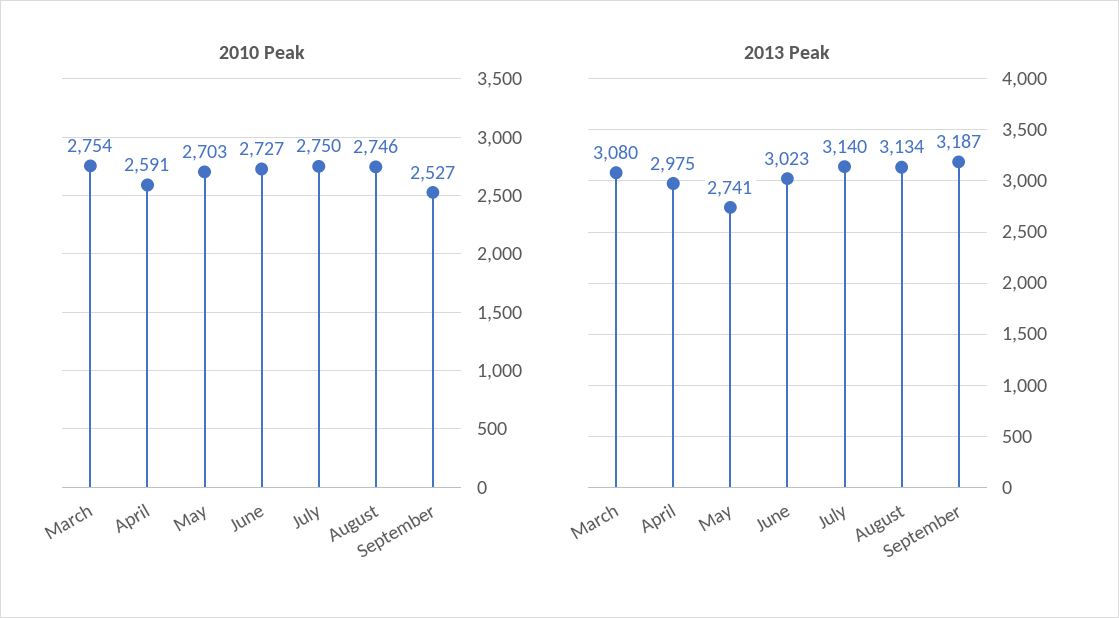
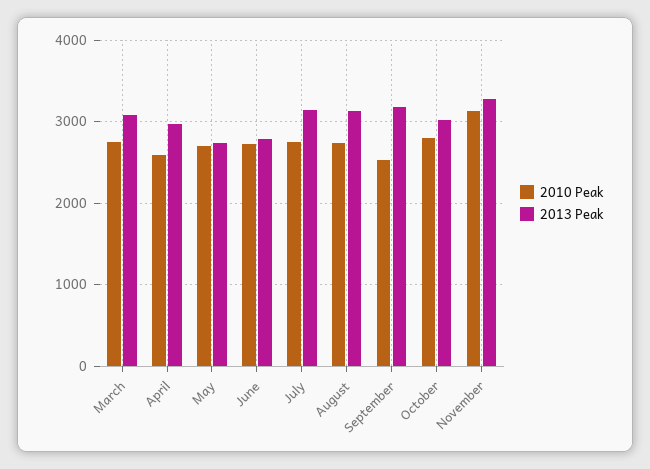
2013 Peak, June: 3023 -> 2800
2010 Peak, October: none -> 2800
2013 Peak, October: none -> 3000
2010 Peak, November: none -> 3100
2013 Peak, November: none -> 3300

